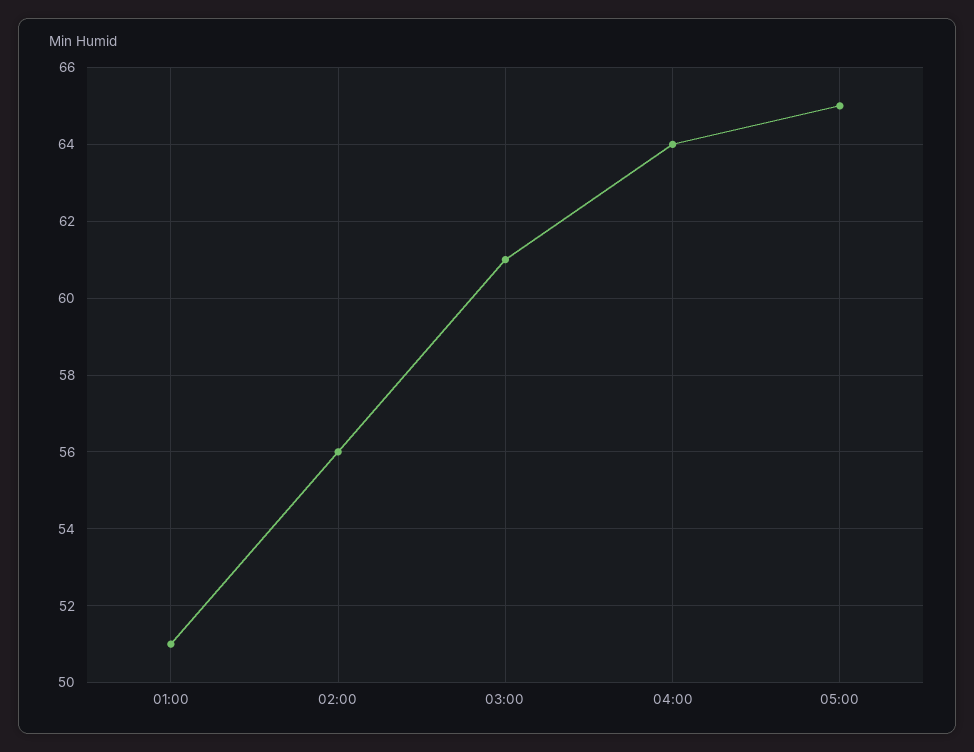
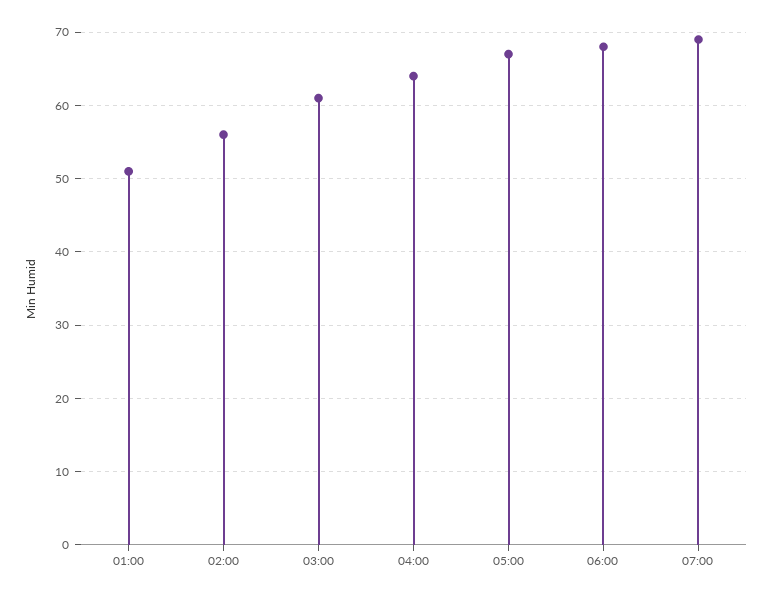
05:00: 65 -> 67
06:00: none -> 68
07:00: none -> 69

